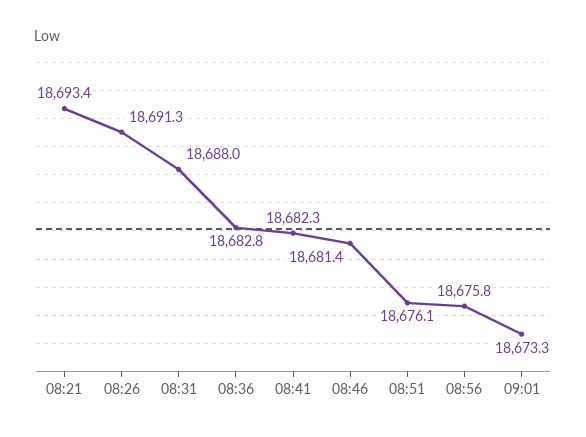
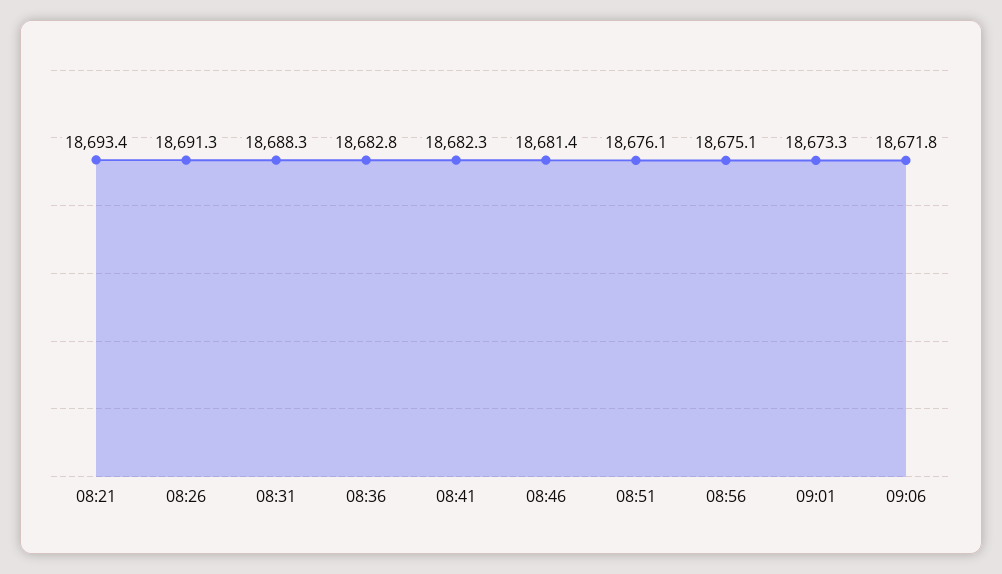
08:31: 18688 -> 18688.3
08:56: 18675.8 -> 18675.1
09:06: none -> 18671.8

